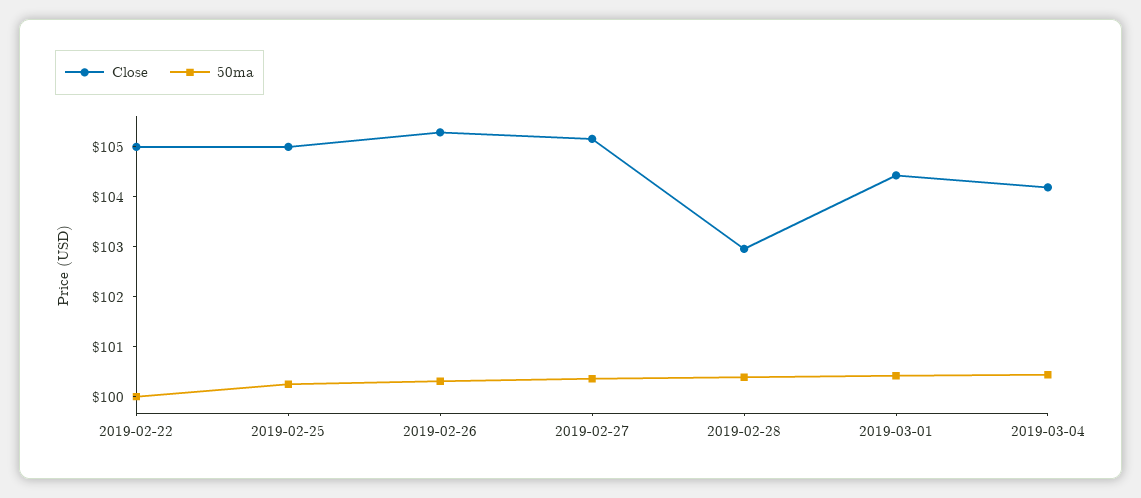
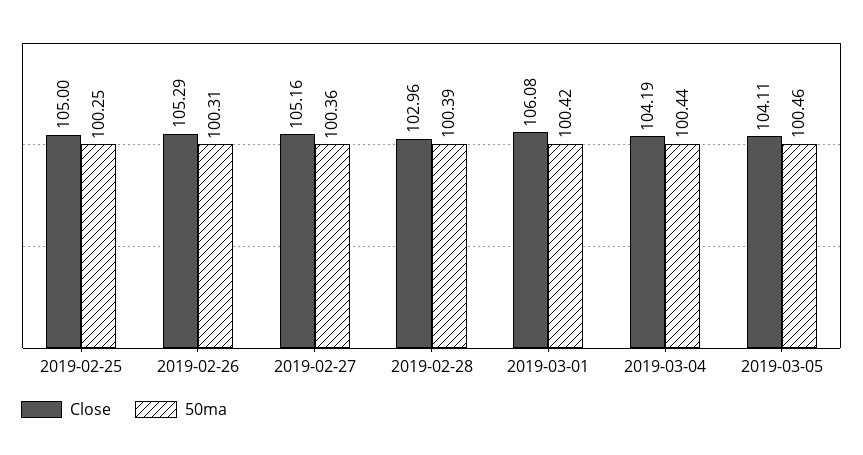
Close, 2019-02-22: 105 -> none
50ma, 2019-02-22: 100 -> none
Close, 2019-03-01: 104.4 -> 106.08
Close, 2019-03-05: none -> 104.11
50ma, 2019-03-05: none -> 100.46

